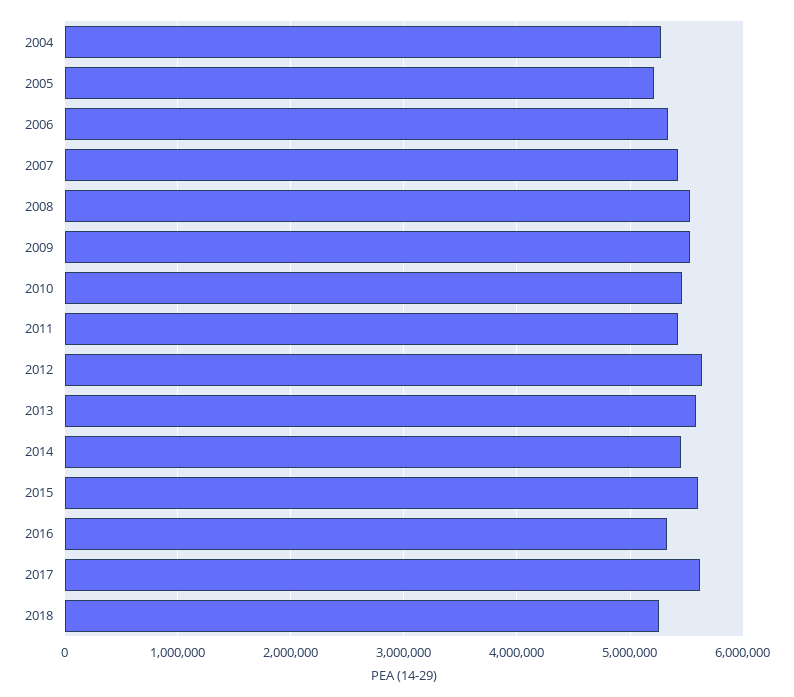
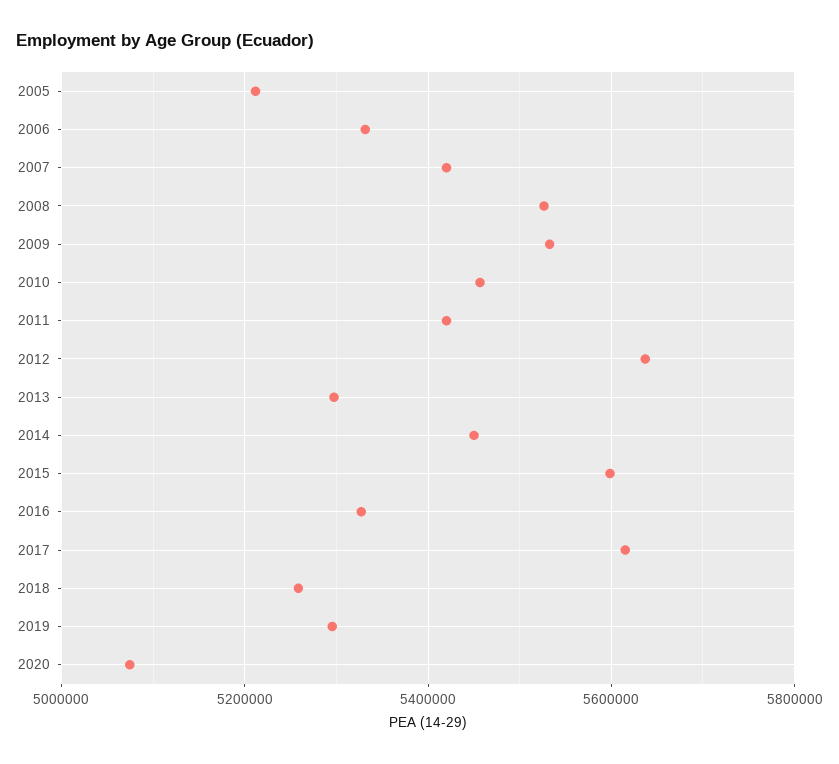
2004: 5300000 -> none
2013: 5600000 -> 5300000
2019: none -> 5300000
2020: none -> 5080000

